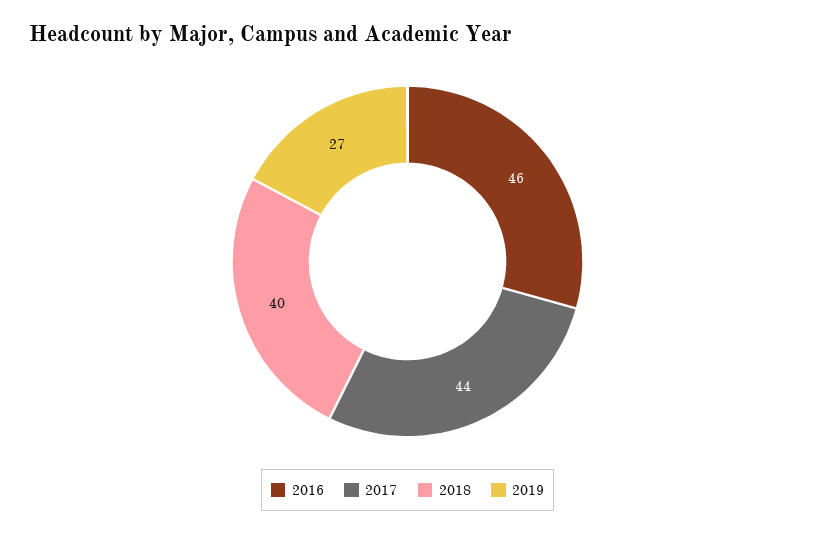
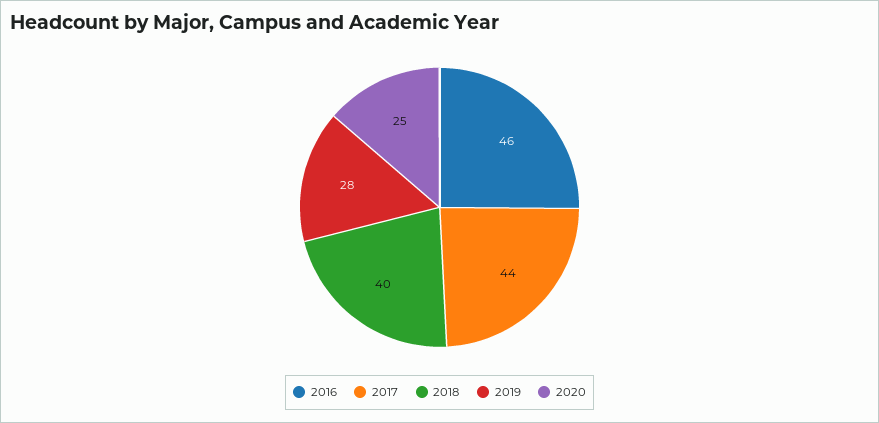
2019: 27 -> 28
2020: none -> 25

